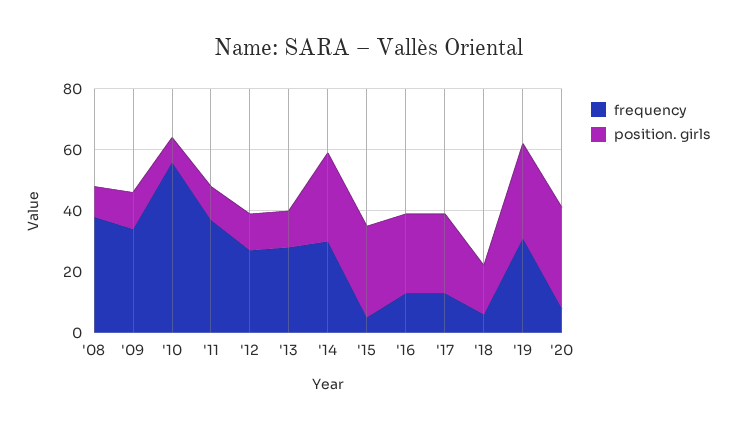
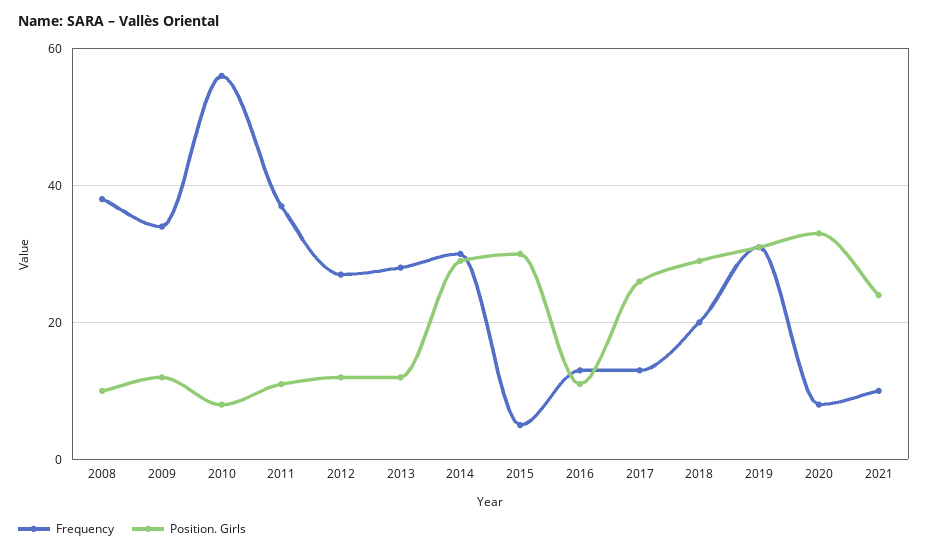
position. girls, '16: 25 -> 10
frequency, '18: 5 -> 20
position. girls, '18: 15 -> 30
frequency, 2021: none -> 10
position. girls, 2021: none -> 25

